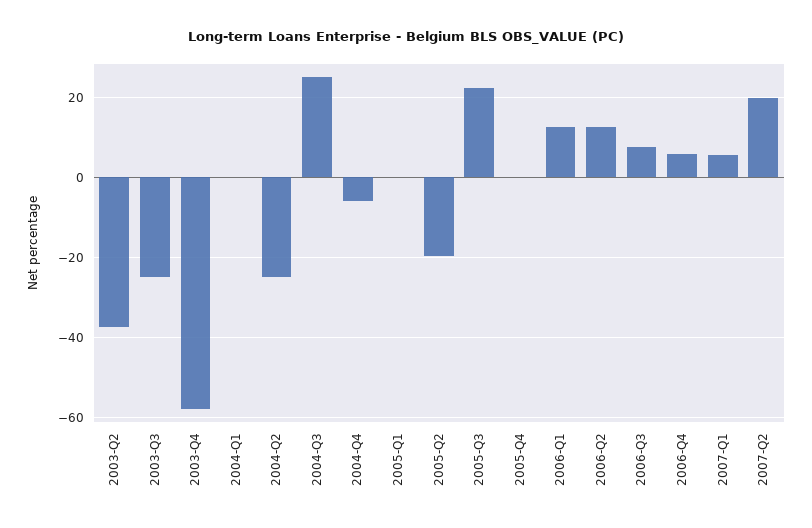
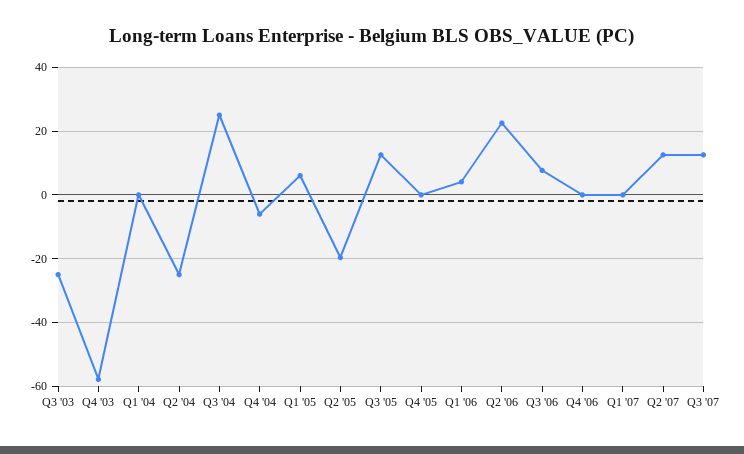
2003-Q2: -38 -> none
2005-Q1: 0 -> 6
2005-Q3: 22 -> 12
2006-Q1: 12 -> 4
2006-Q2: 12 -> 22
2006-Q4: 6 -> 0
2007-Q1: 6 -> 0
2007-Q2: 20 -> 12
Q3 '07: none -> 12

